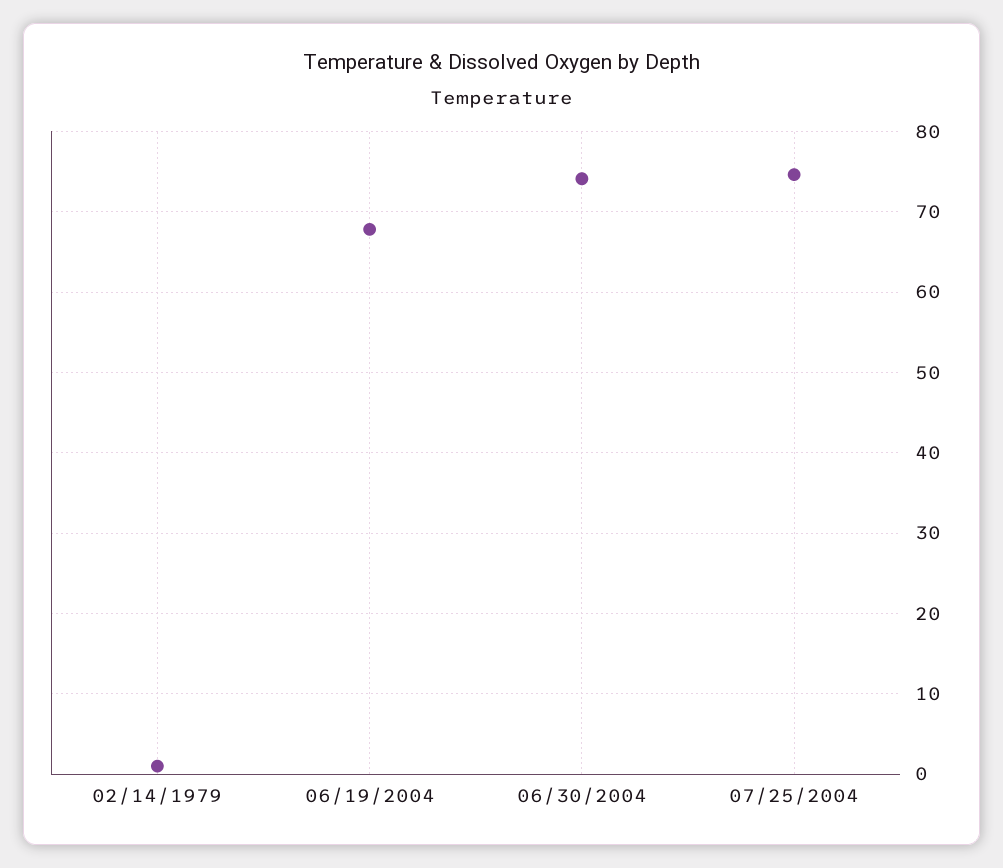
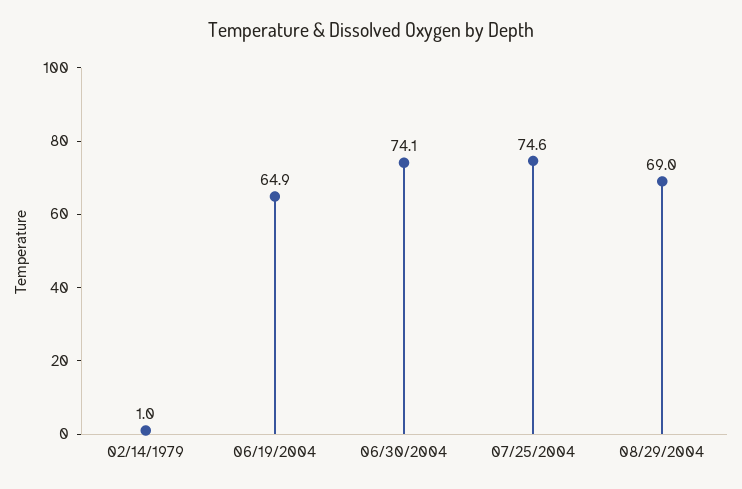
06/19/2004: 68 -> 64.9
08/29/2004: none -> 69

